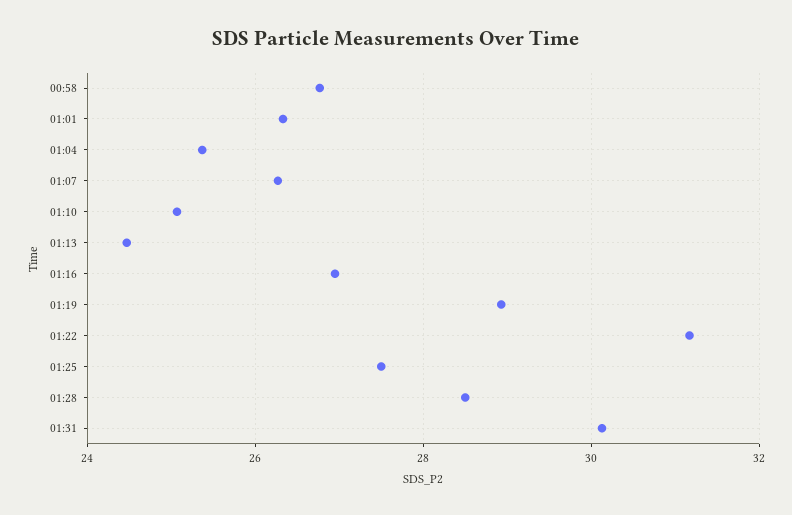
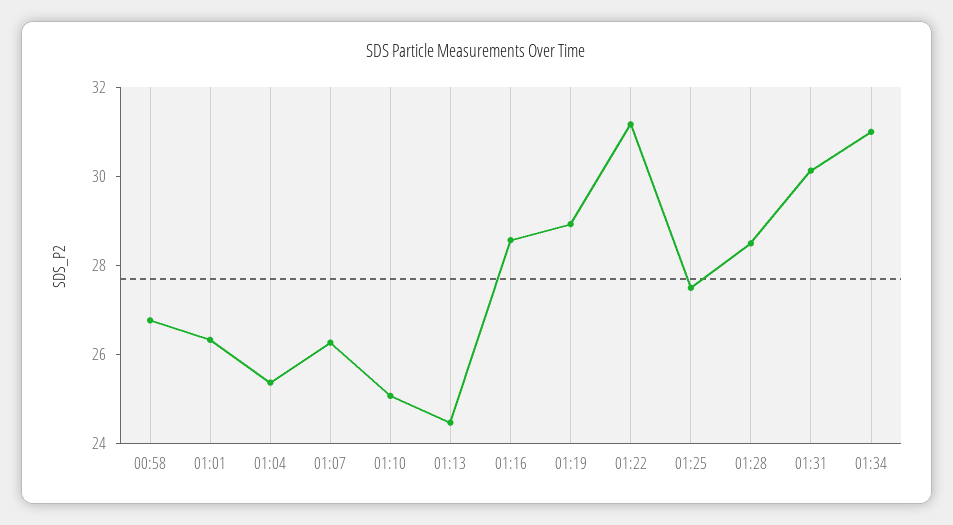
01:16: 27 -> 28.5
01:34: none -> 31

